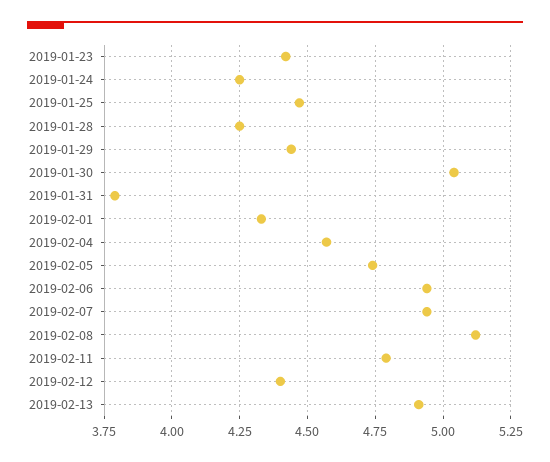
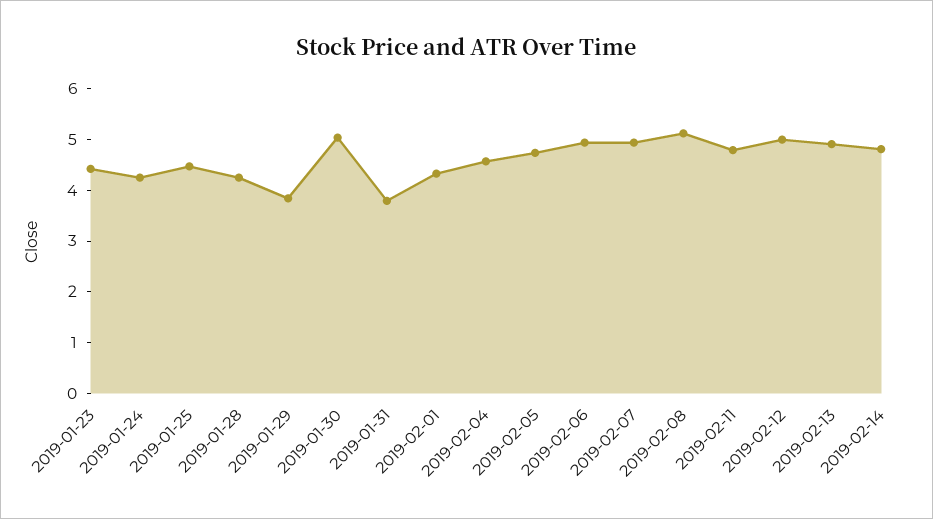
2019-01-29: 4.45 -> 3.8
2019-02-12: 4.4 -> 5
2019-02-14: none -> 4.8

